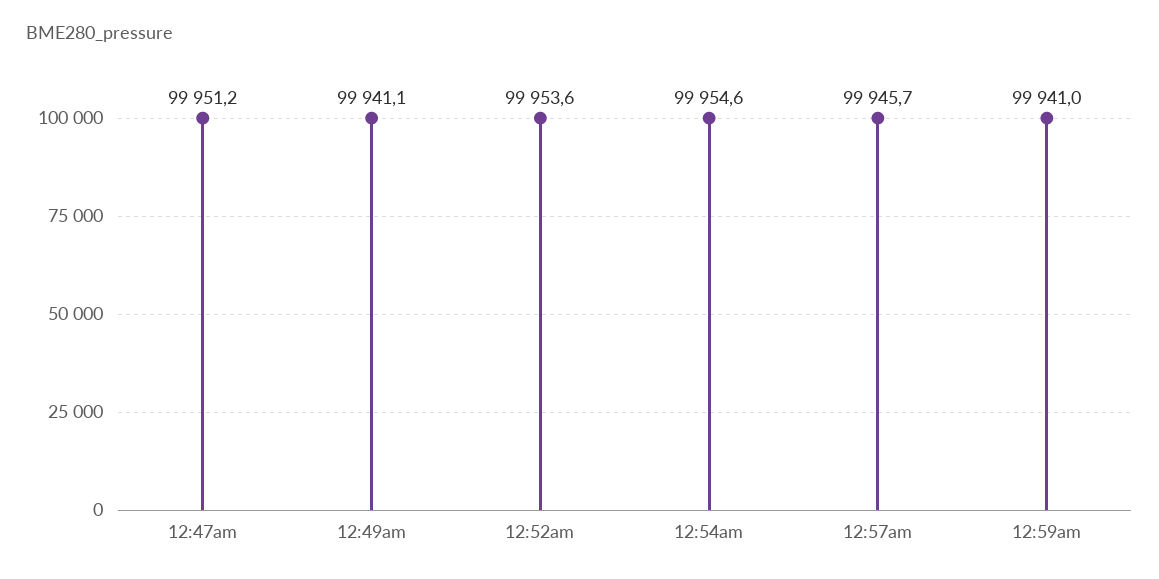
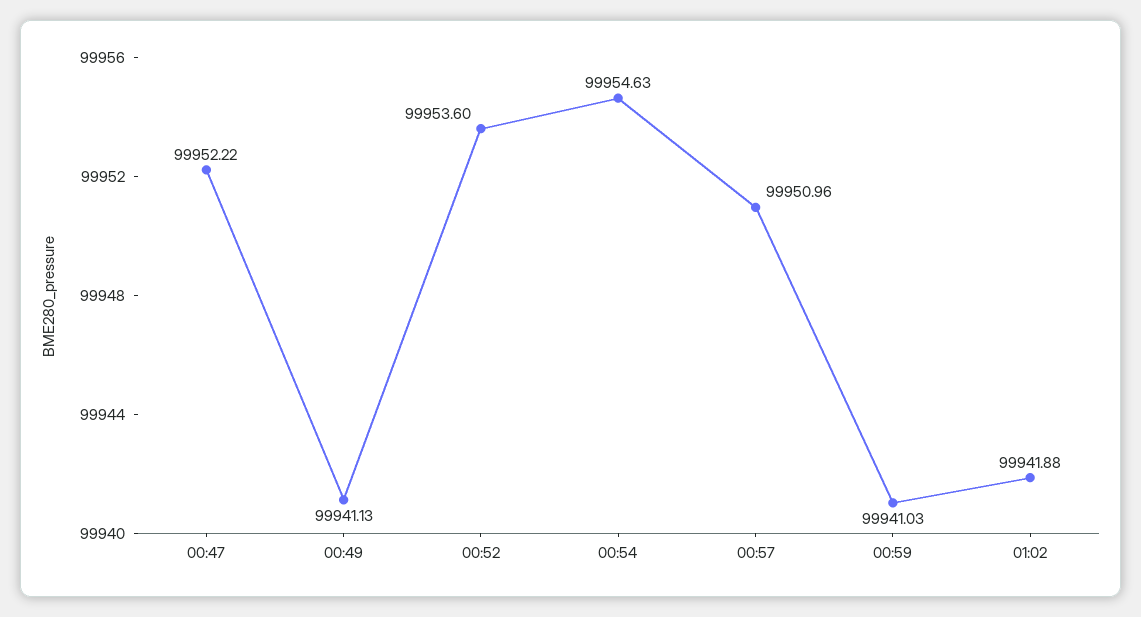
12:47am: 99951.2 -> 99952.22
12:57am: 99945.7 -> 99950.96
01:02: none -> 99941.88

